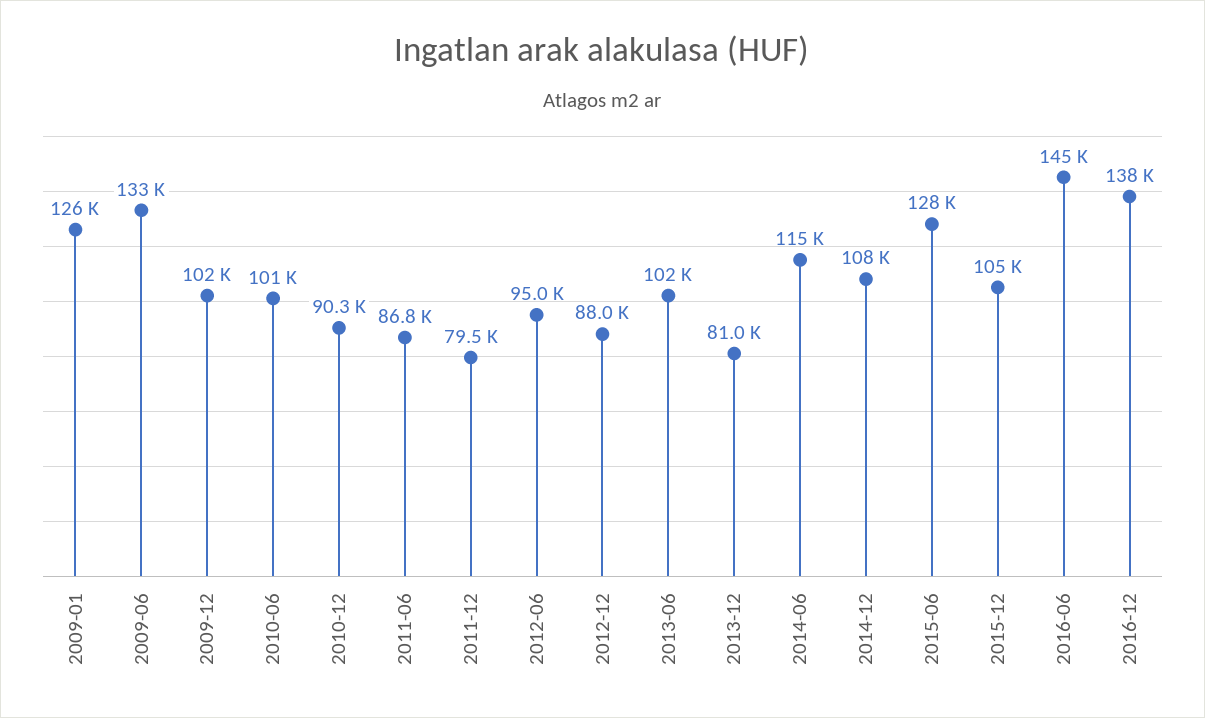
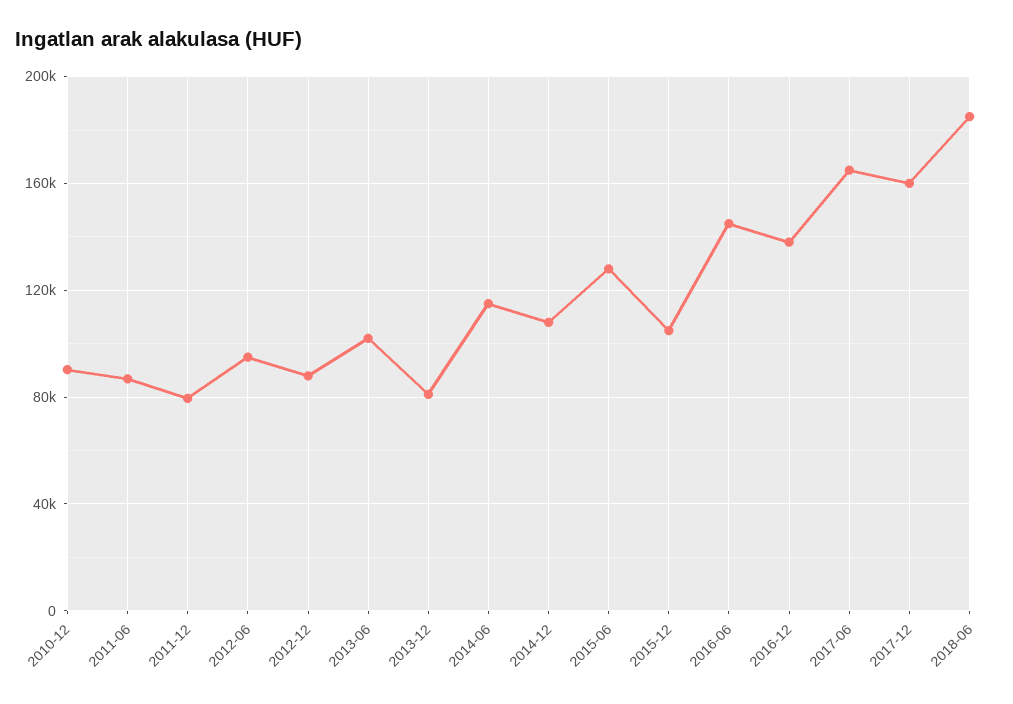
2009-01: 126000 -> none
2009-06: 133000 -> none
2009-12: 102000 -> none
2010-06: 101000 -> none
2017-06: none -> 165000
2017-12: none -> 160000
2018-06: none -> 185000

